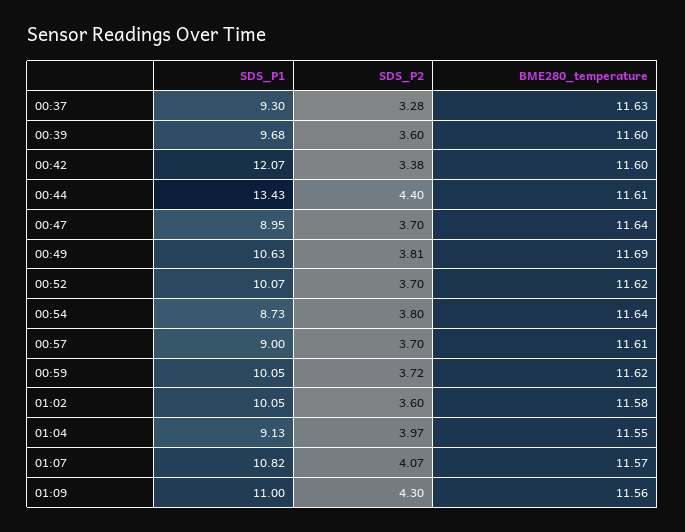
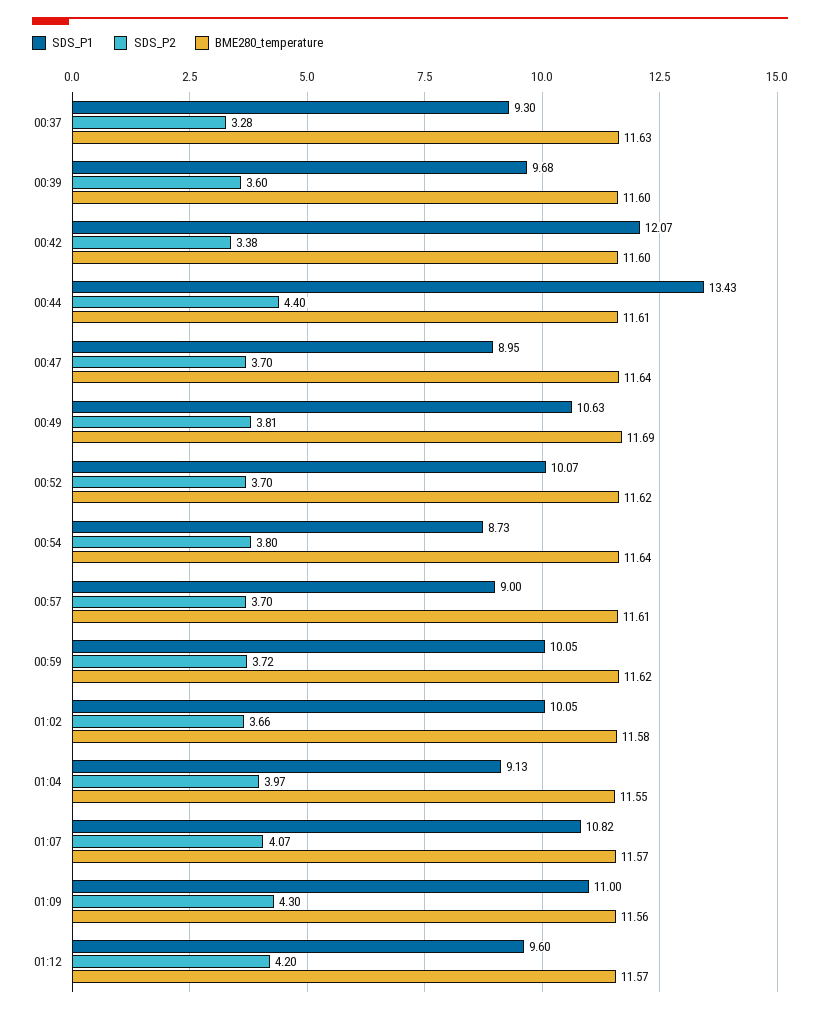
SDS_P2, 01:02: 3.6 -> 3.66
SDS_P1, 01:12: none -> 9.6
SDS_P2, 01:12: none -> 4.2
BME280_temperature, 01:12: none -> 11.57

